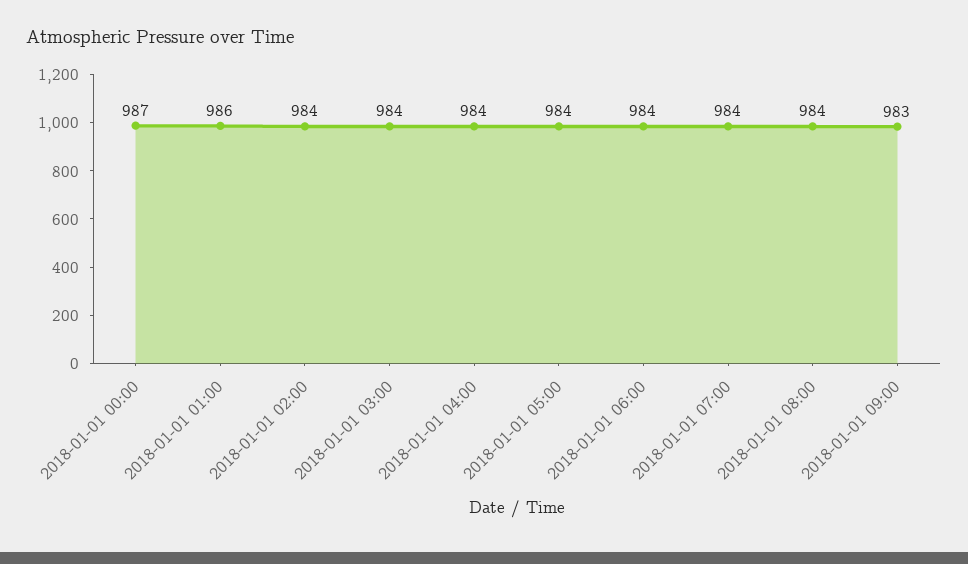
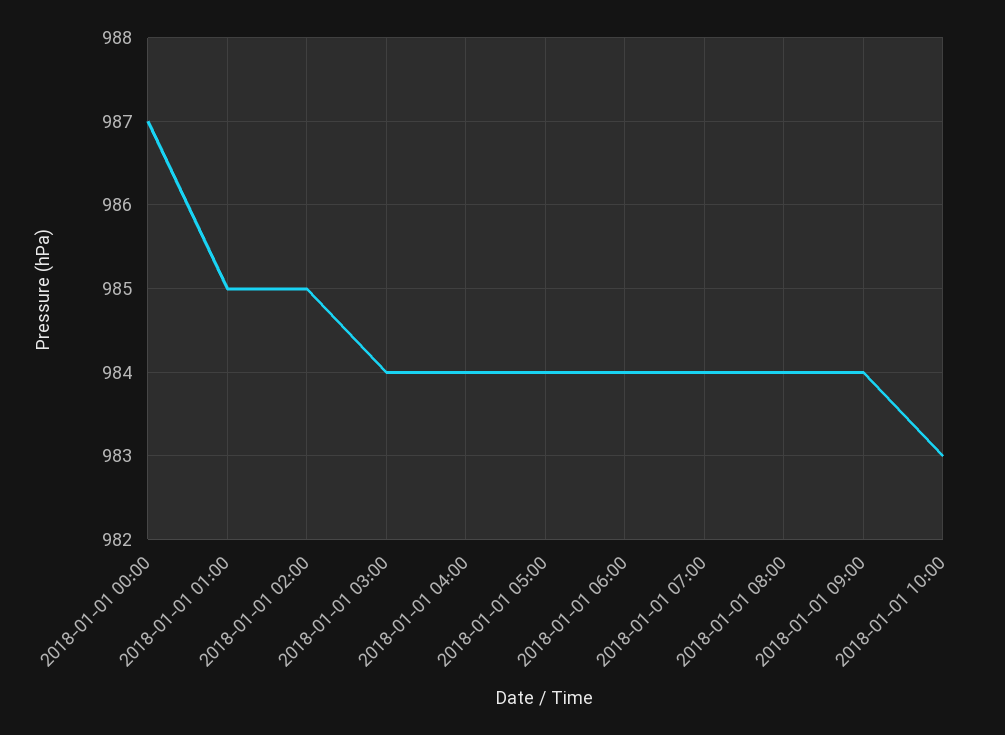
2018-01-01 01:00: 986 -> 985
2018-01-01 02:00: 984 -> 985
2018-01-01 09:00: 983 -> 984
2018-01-01 10:00: none -> 983

